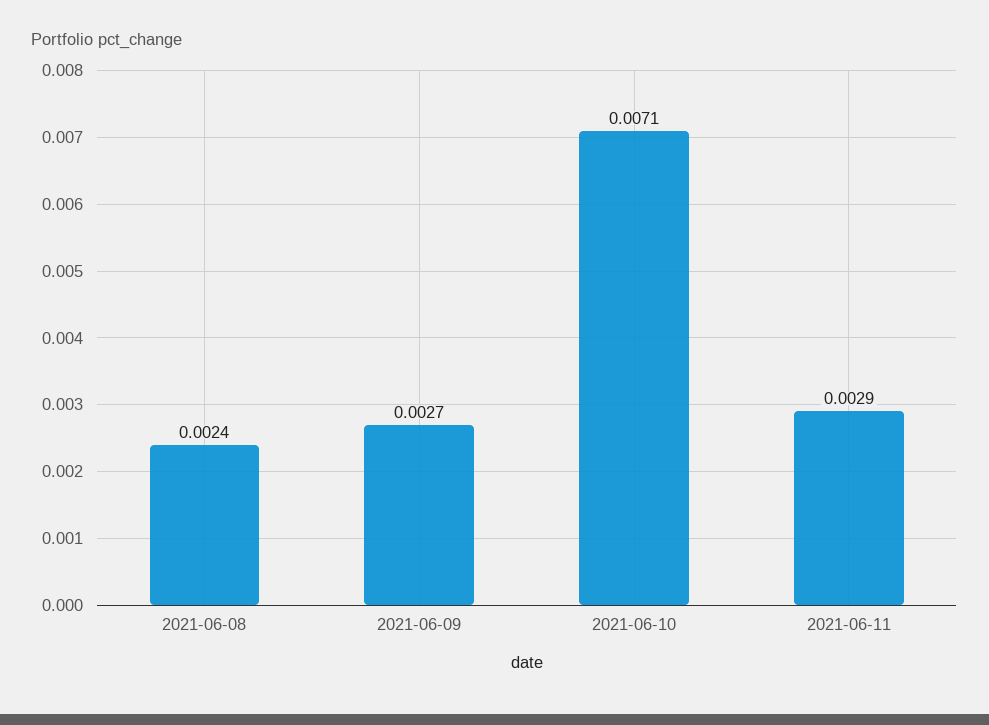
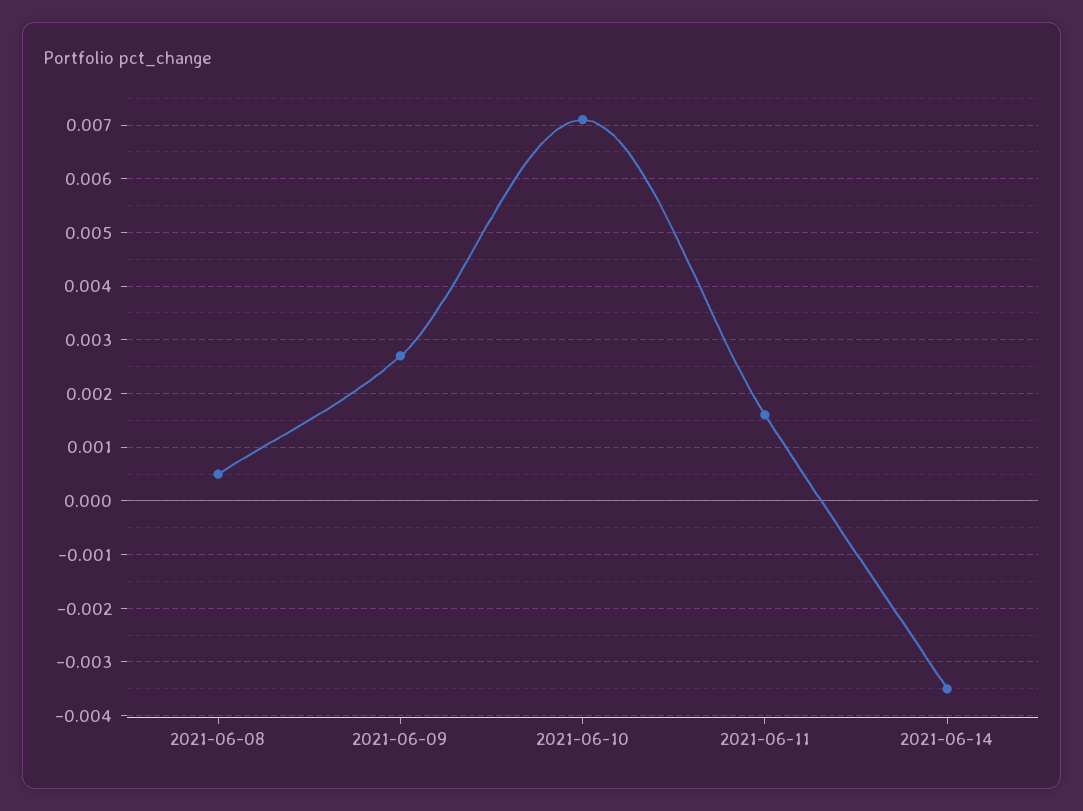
2021-06-08: 0.0024 -> 0.0005
2021-06-11: 0.0029 -> 0.0015
2021-06-14: none -> -0.0035

